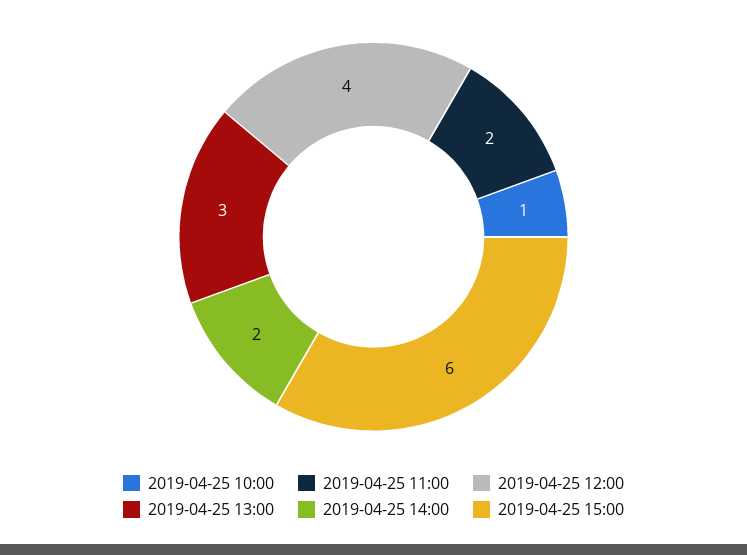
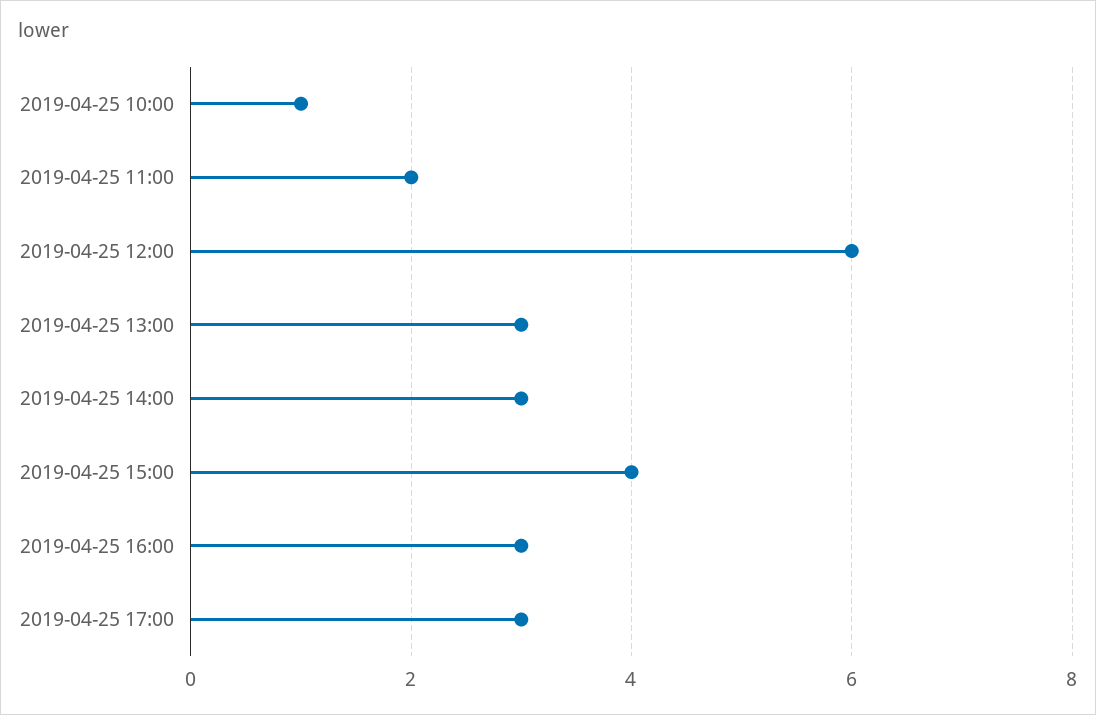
2019-04-25 12:00: 4 -> 6
2019-04-25 14:00: 2 -> 3
2019-04-25 15:00: 6 -> 4
2019-04-25 16:00: none -> 3
2019-04-25 17:00: none -> 3

